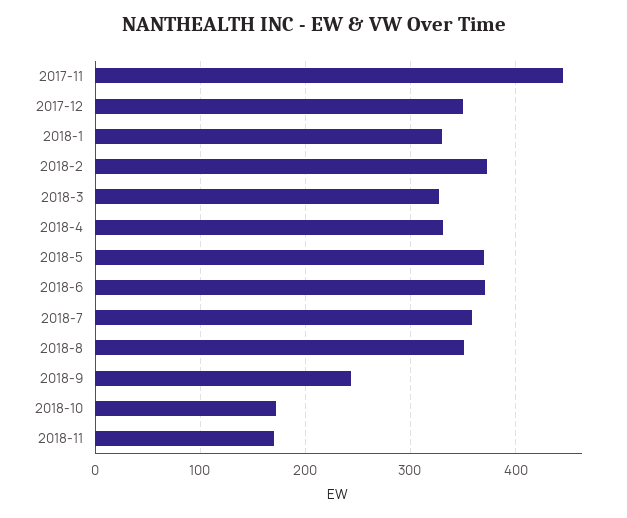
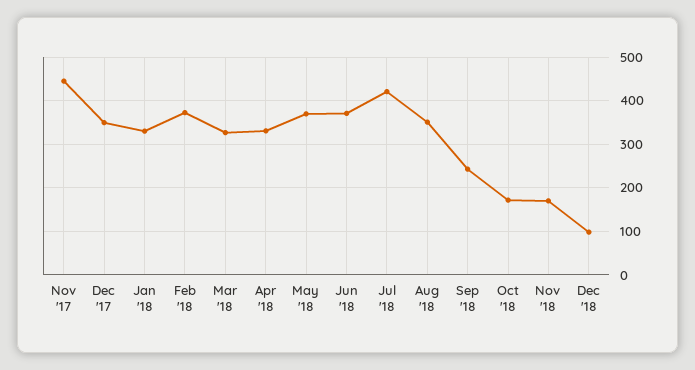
2018-7: 360 -> 420
Dec '18: none -> 100

